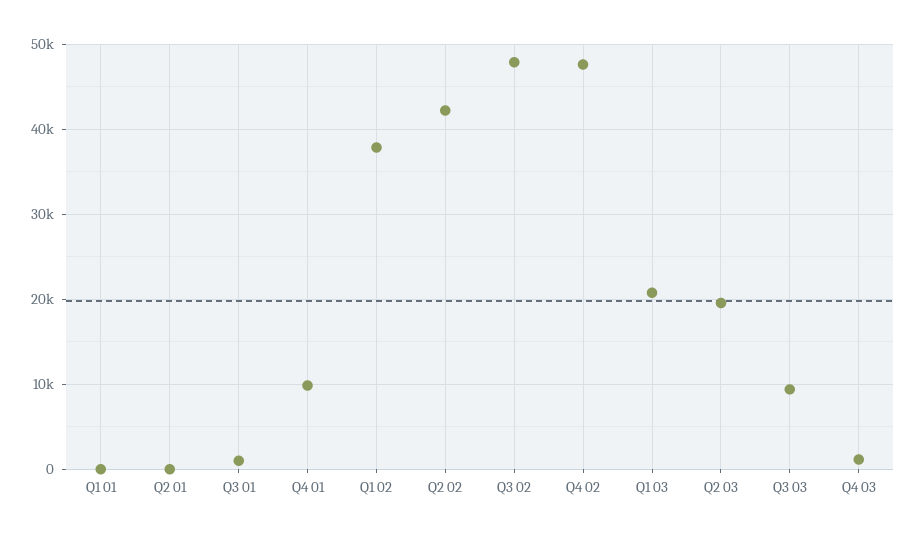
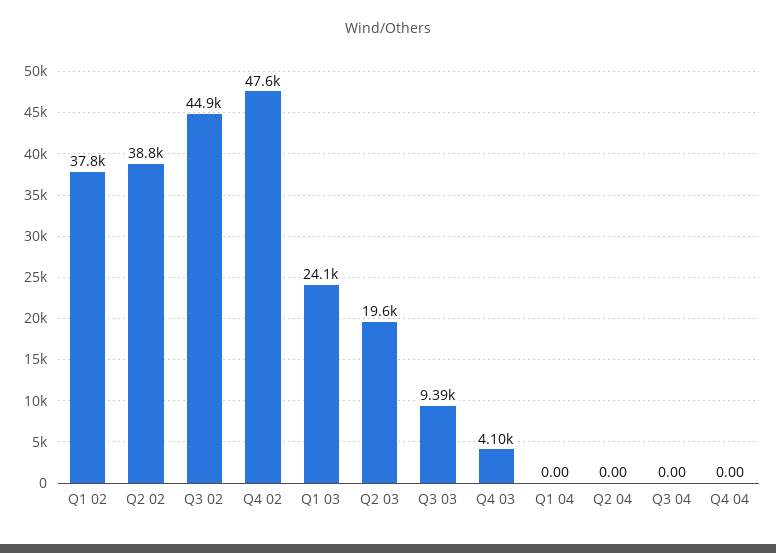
Q1 01: 0 -> none
Q2 01: 0 -> none
Q3 01: 1000 -> none
Q4 01: 10000 -> none
Q2 02: 42000 -> 38800
Q3 02: 48000 -> 44900
Q1 03: 21000 -> 24100
Q4 03: 1000 -> 4100
Q1 04: none -> 0
Q2 04: none -> 0
Q3 04: none -> 0
Q4 04: none -> 0

